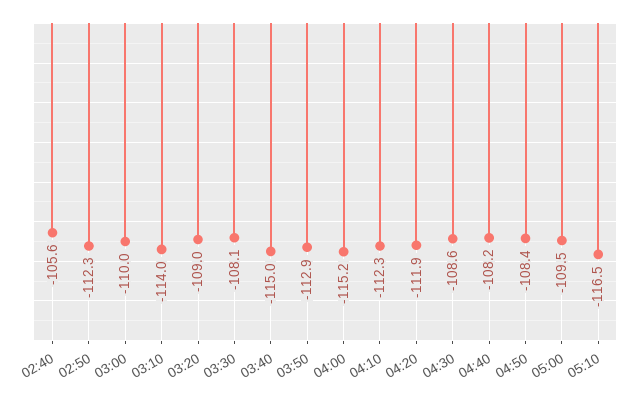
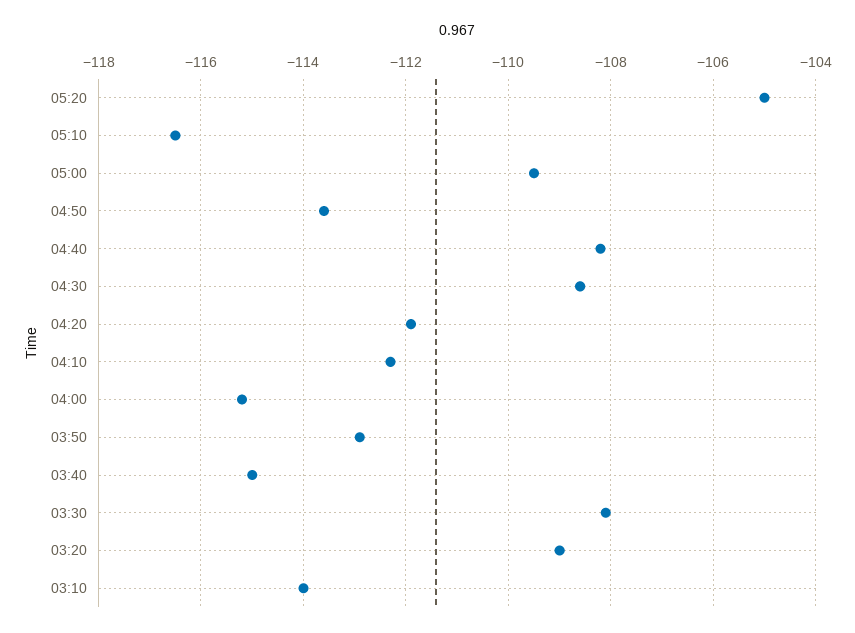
02:40: -105.6 -> none
02:50: -112.3 -> none
03:00: -110 -> none
04:50: -108.4 -> -113.5
05:20: none -> -105

